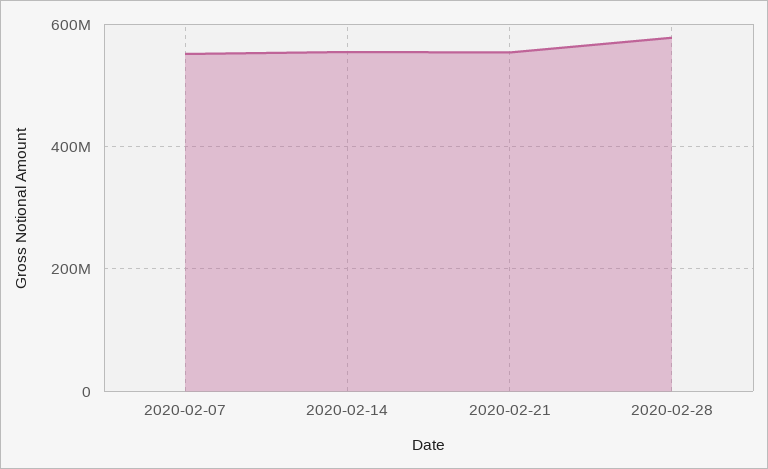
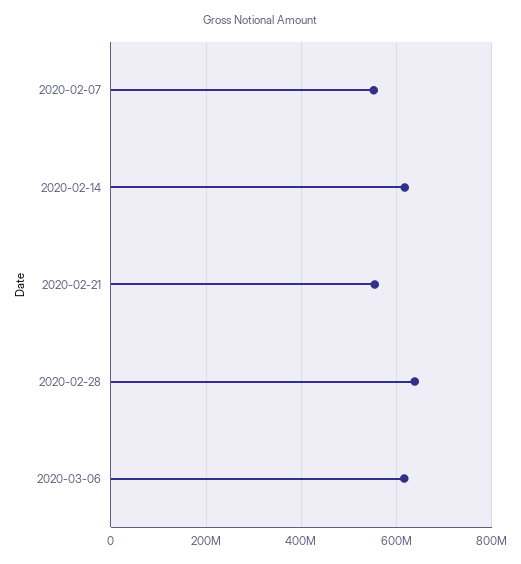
2020-02-14: 560000000 -> 620000000
2020-02-28: 580000000 -> 640000000
2020-03-06: none -> 620000000

